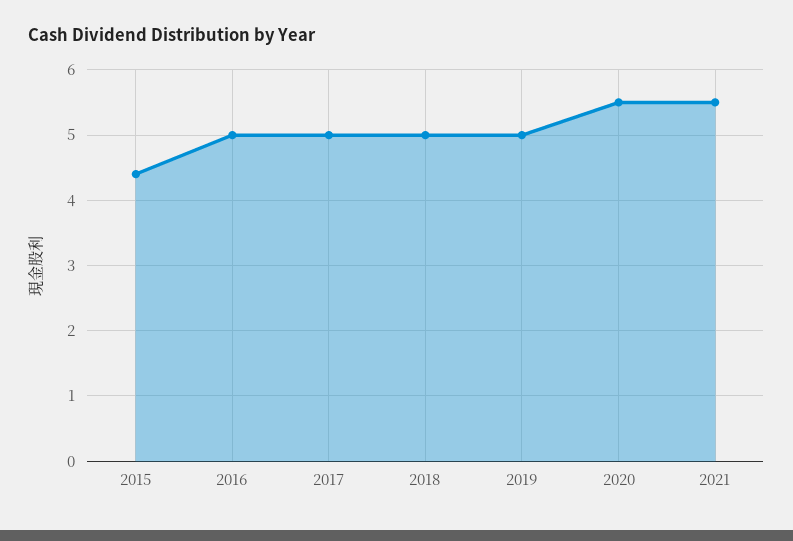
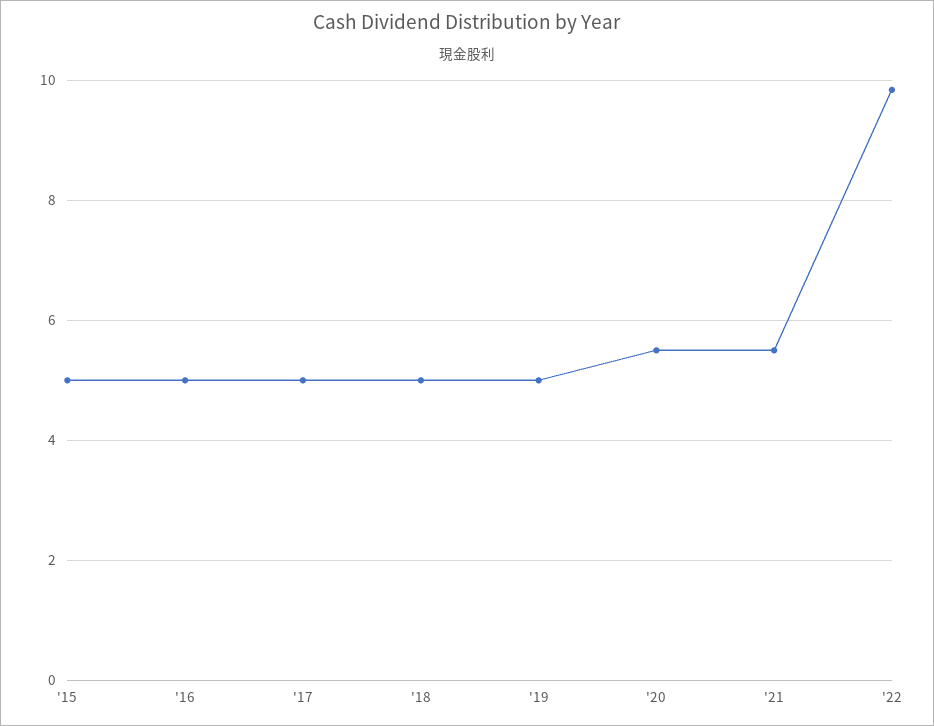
2015: 4.4 -> 5
'22: none -> 9.8

